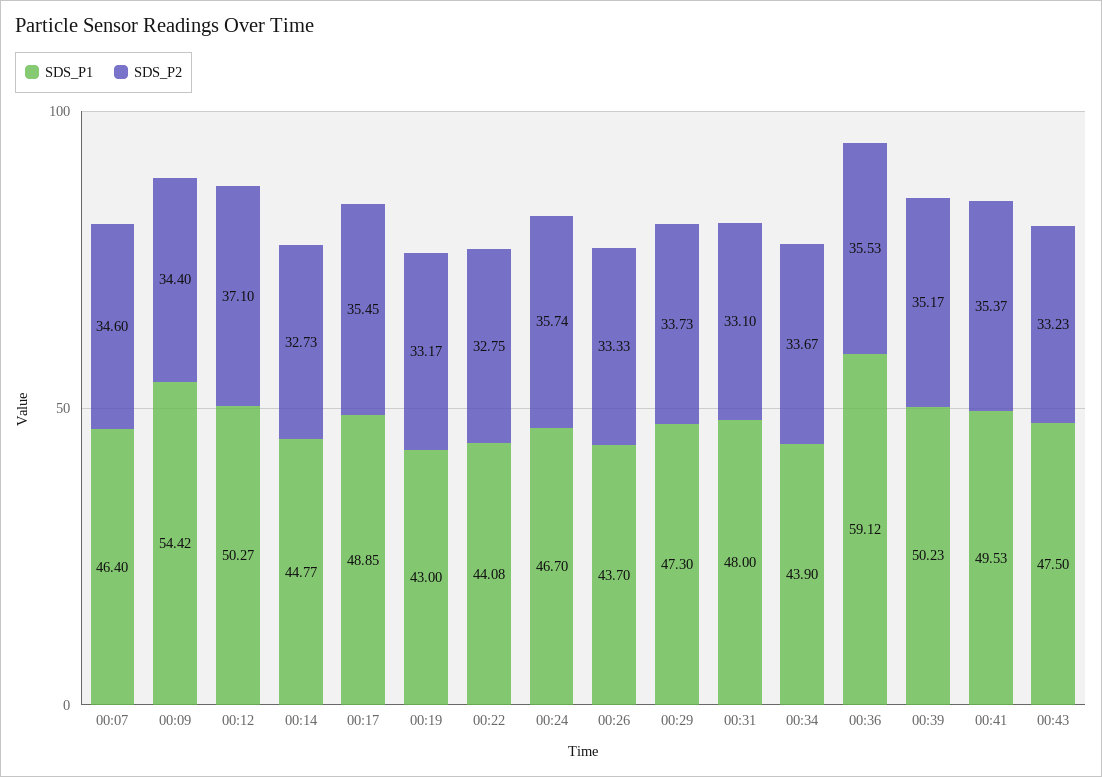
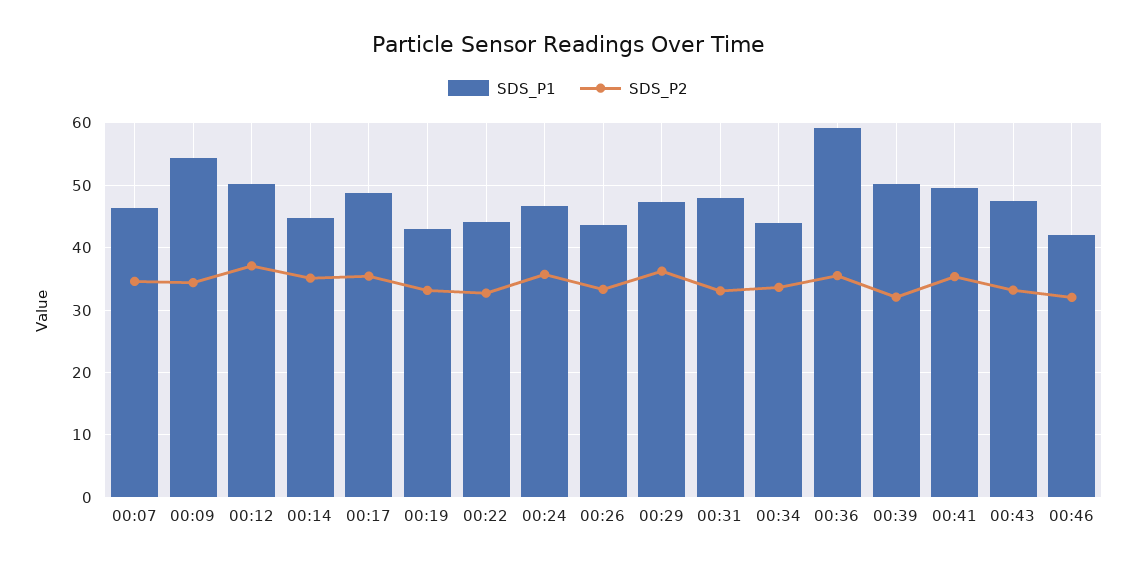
SDS_P2, 00:14: 32.73 -> 35
SDS_P2, 00:29: 33.73 -> 36
SDS_P2, 00:39: 35.17 -> 32
SDS_P1, 00:46: none -> 42
SDS_P2, 00:46: none -> 32

